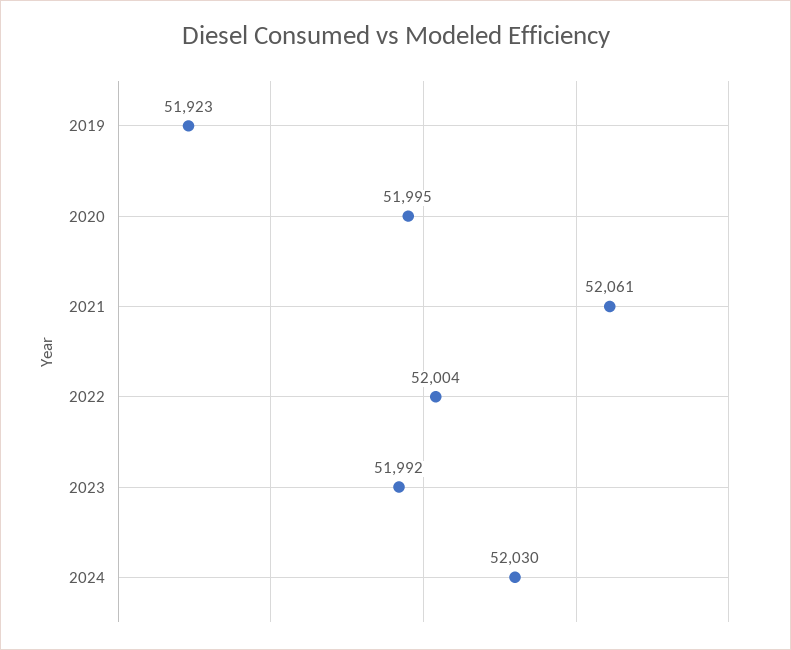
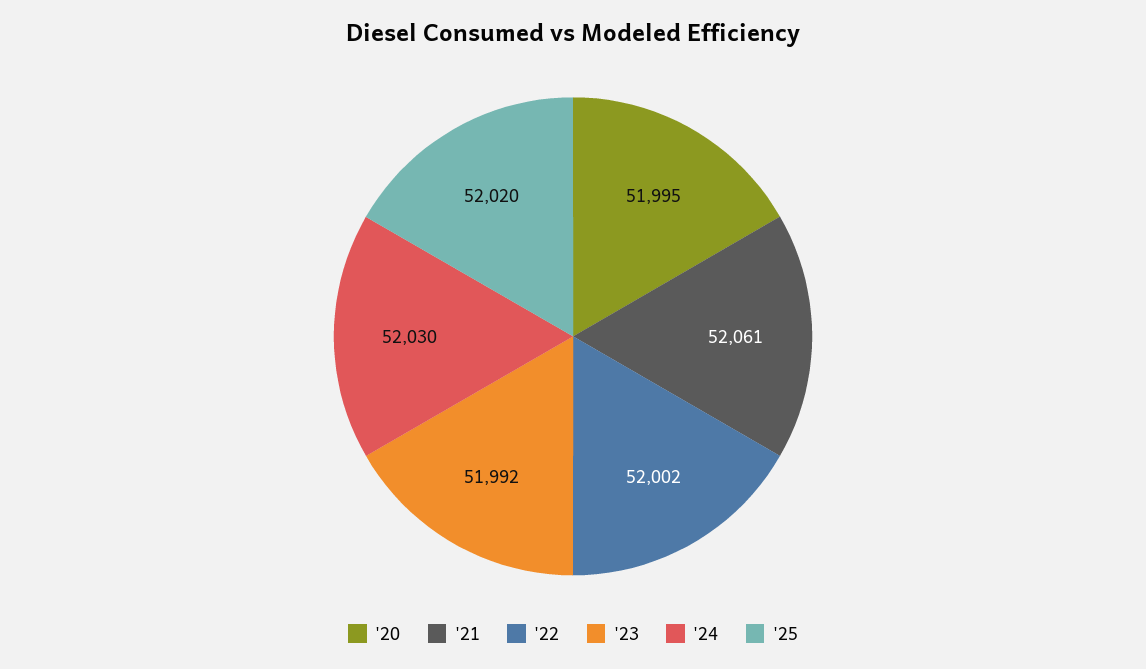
2019: 51923 -> none
2022: 52004 -> 52002
'25: none -> 52020

